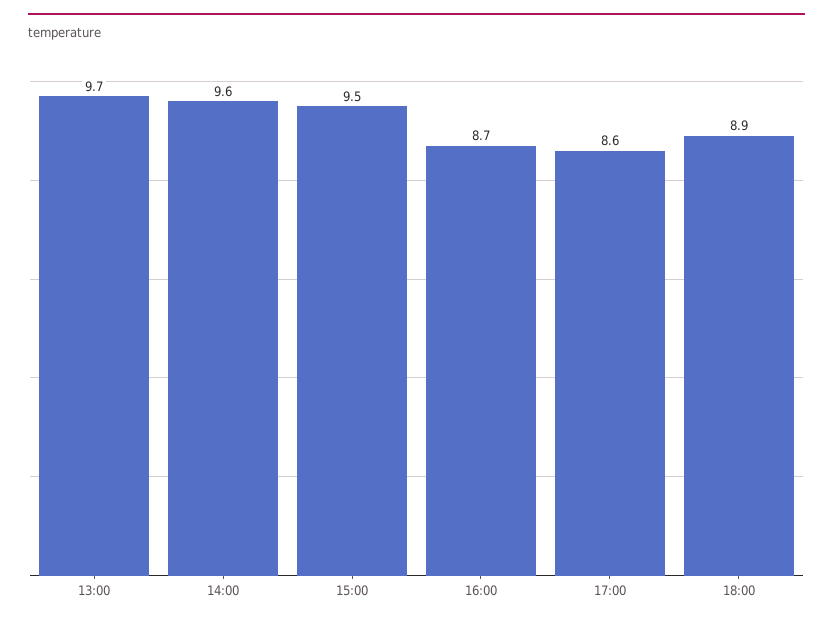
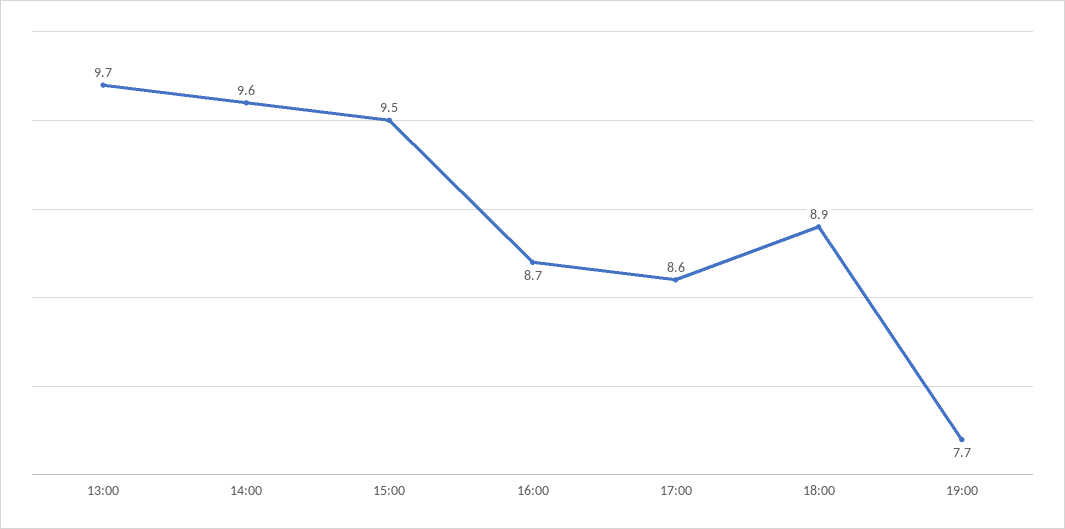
19:00: none -> 7.7

